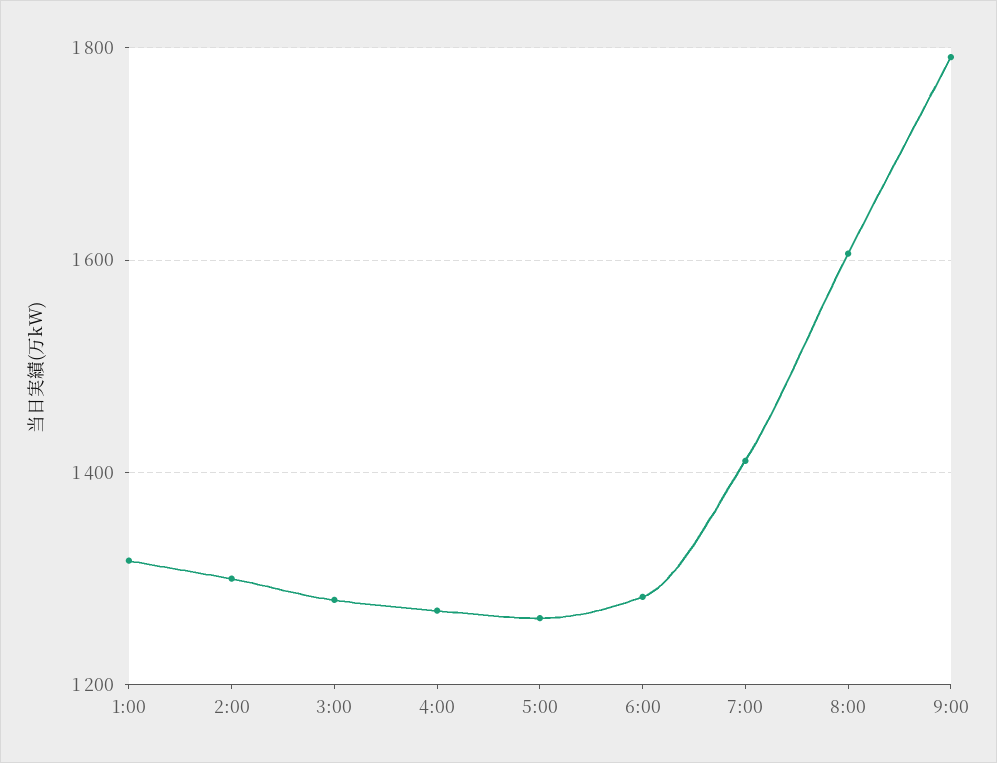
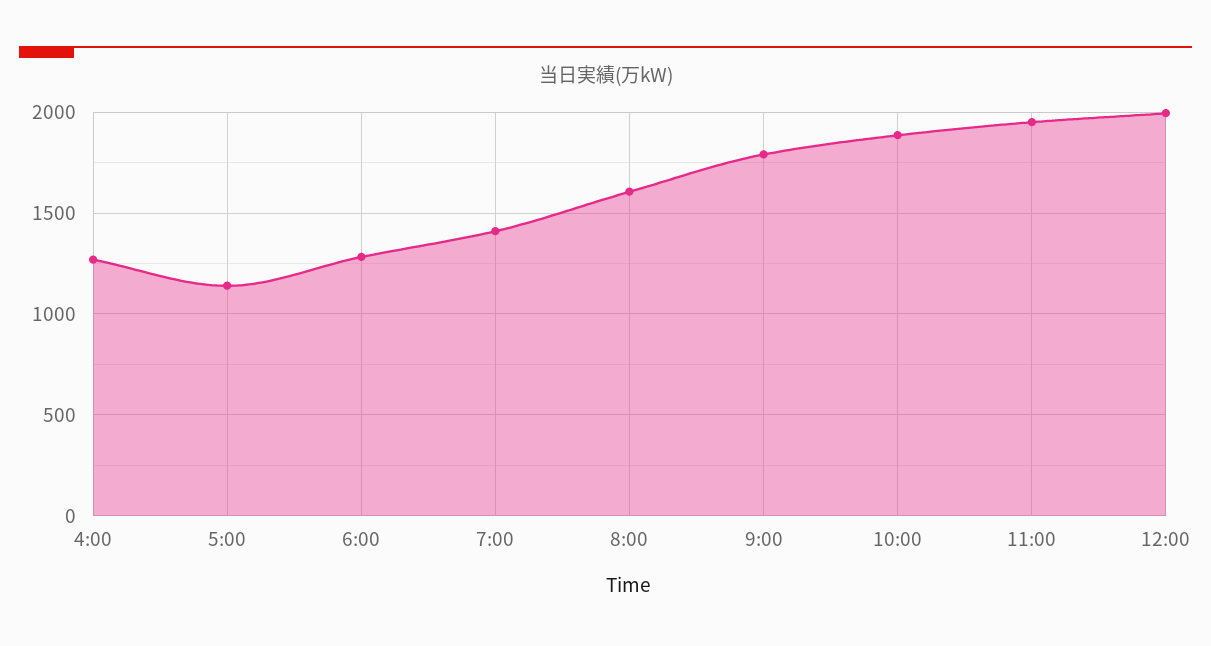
1:00: 1320 -> none
2:00: 1300 -> none
3:00: 1280 -> none
5:00: 1260 -> 1150
10:00: none -> 1900
11:00: none -> 1950
12:00: none -> 2000

